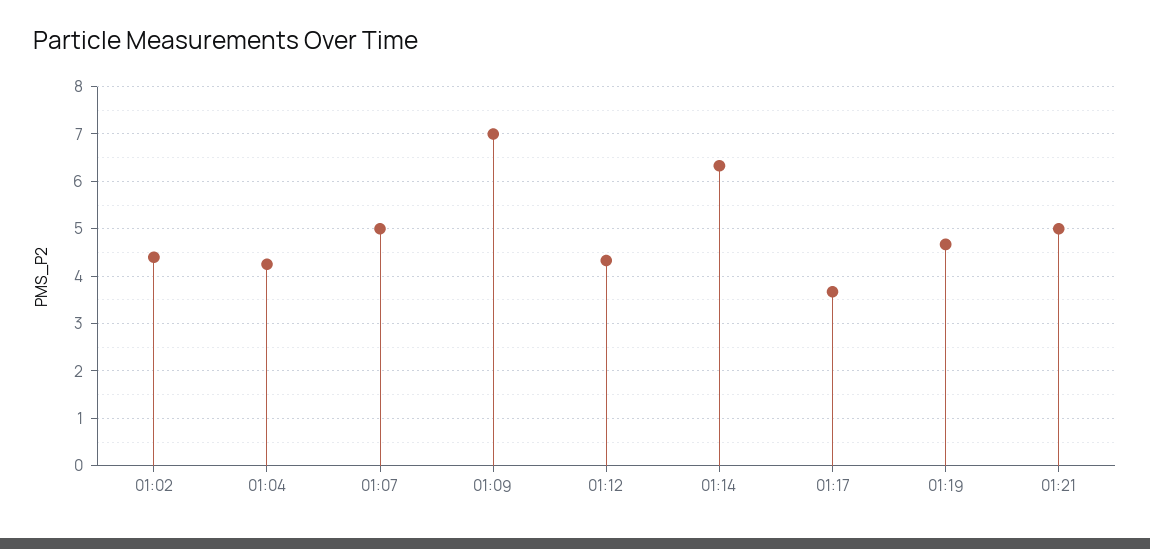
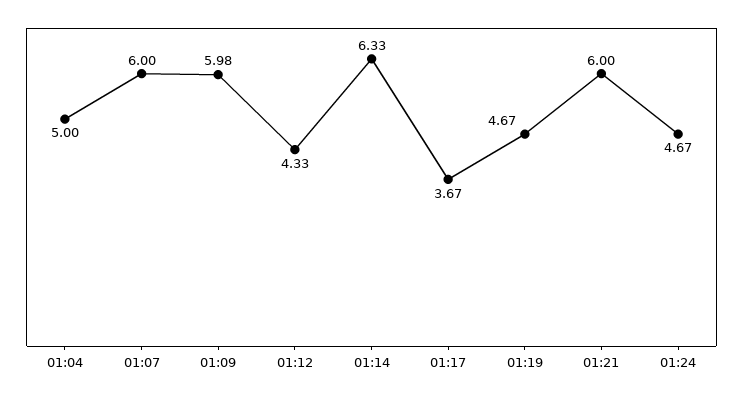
01:02: 4.4 -> none
01:04: 4.2 -> 5
01:07: 5 -> 6
01:09: 7 -> 5.98
01:21: 5 -> 6
01:24: none -> 4.67

